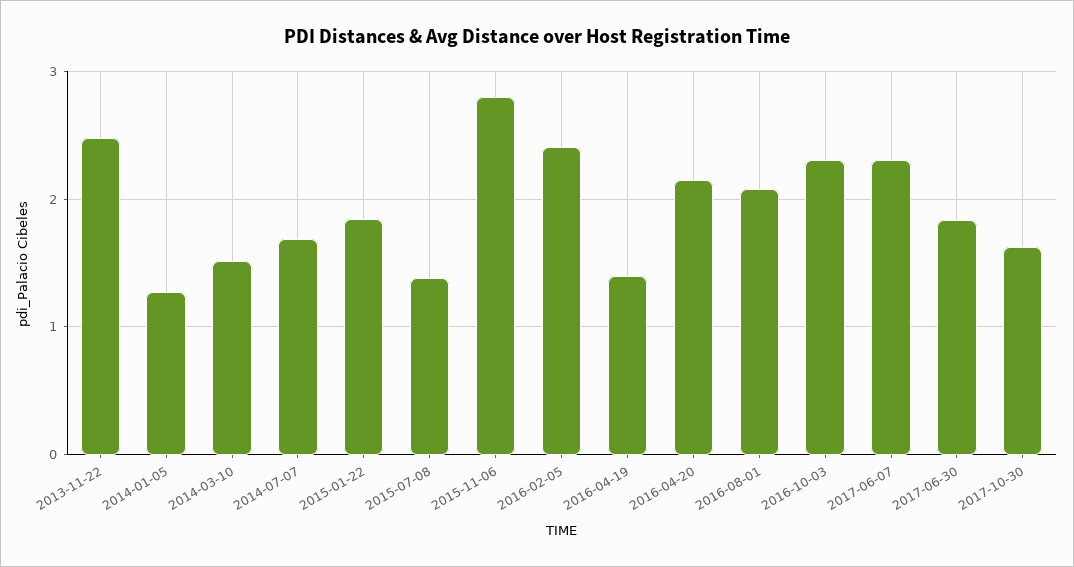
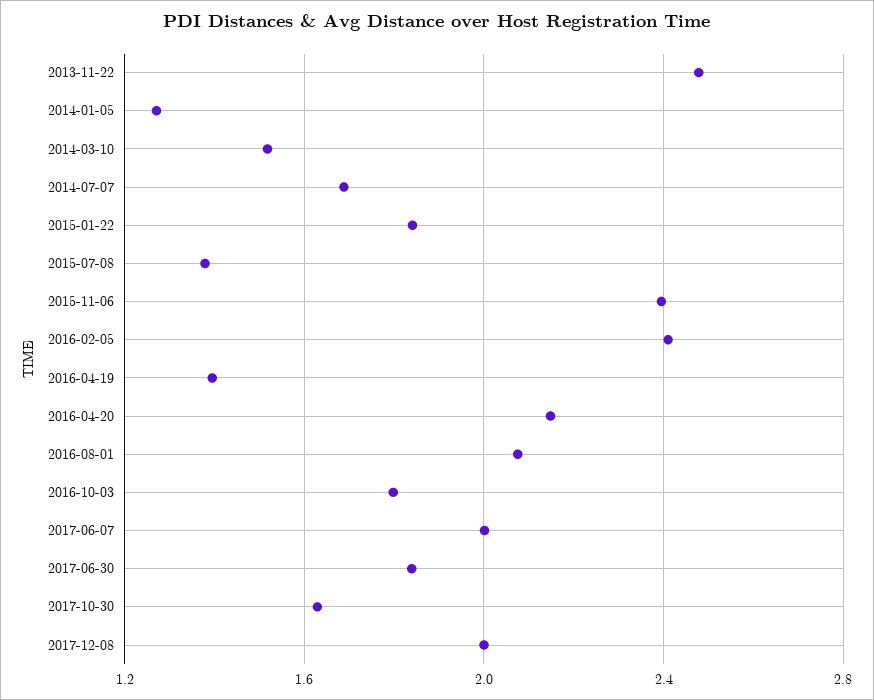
2015-11-06: 2.8 -> 2.4
2016-10-03: 2.3 -> 1.8
2017-06-07: 2.3 -> 2
2017-12-08: none -> 2

